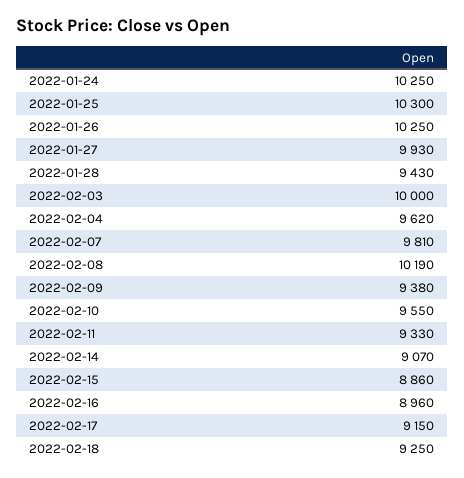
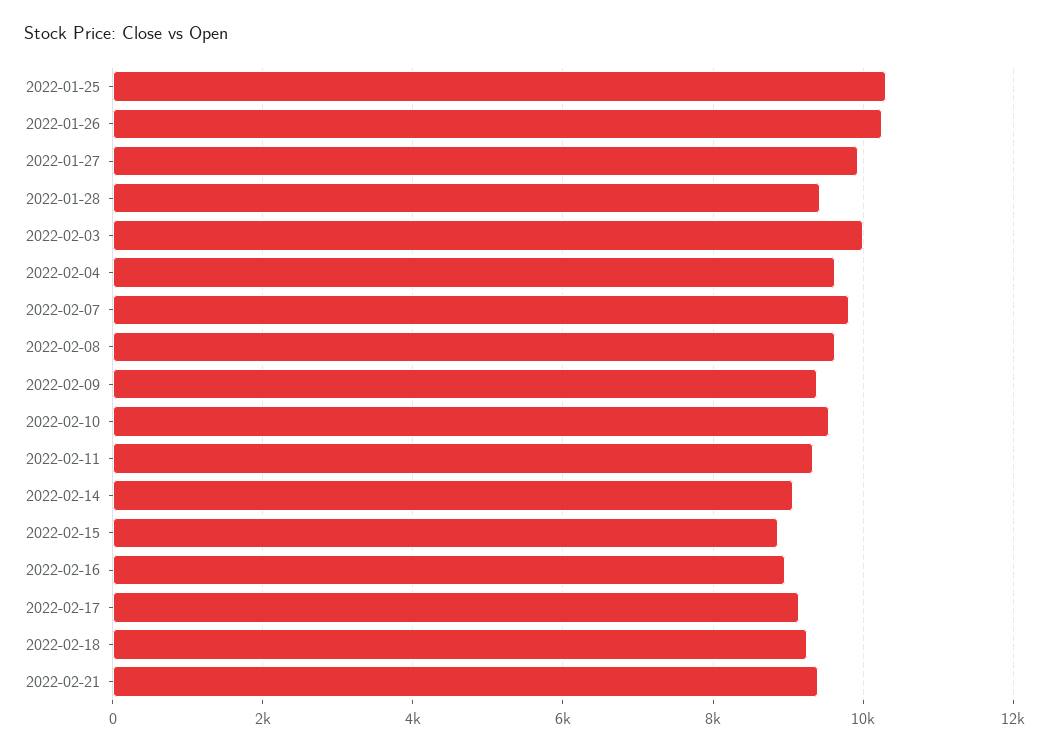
2022-01-24: 10250 -> none
2022-02-08: 10190 -> 9600
2022-02-21: none -> 9400

